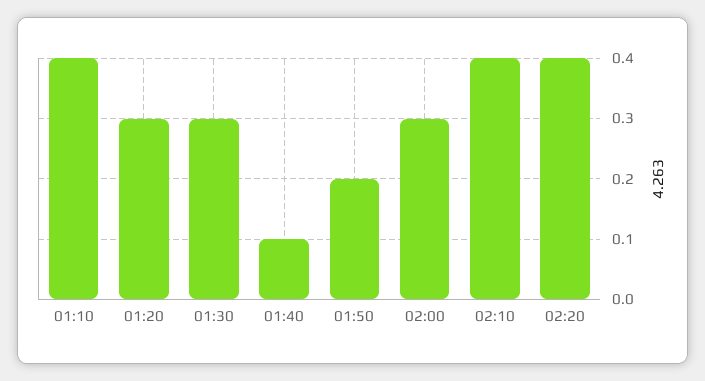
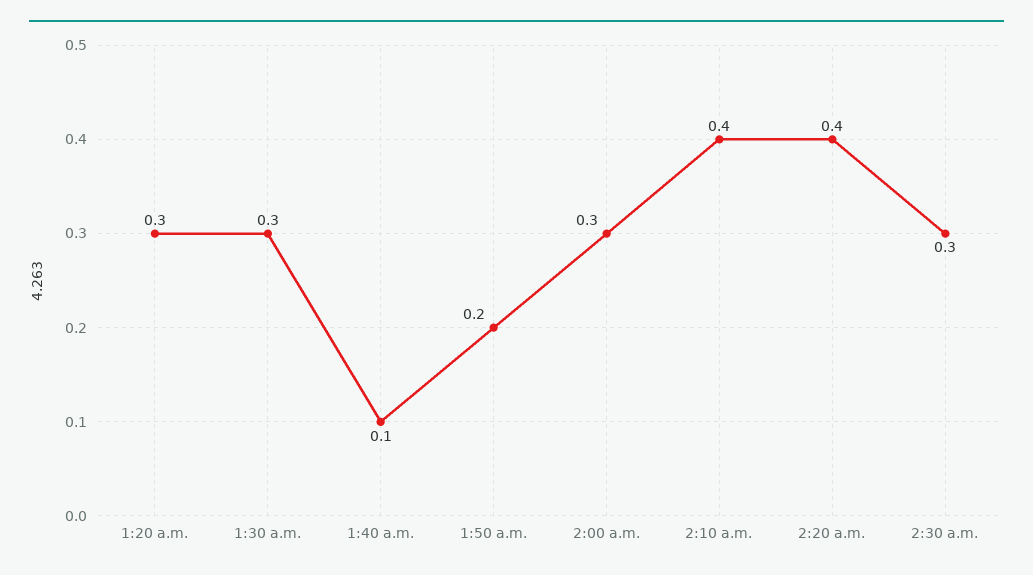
01:10: 0.4 -> none
2:30 a.m.: none -> 0.3

